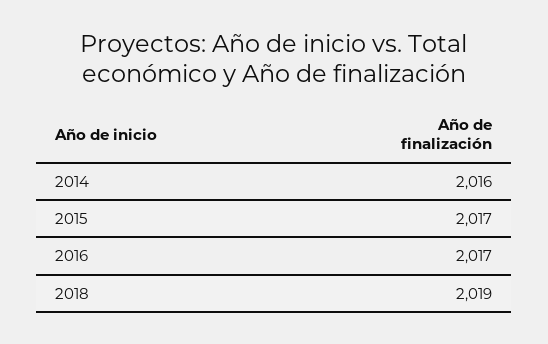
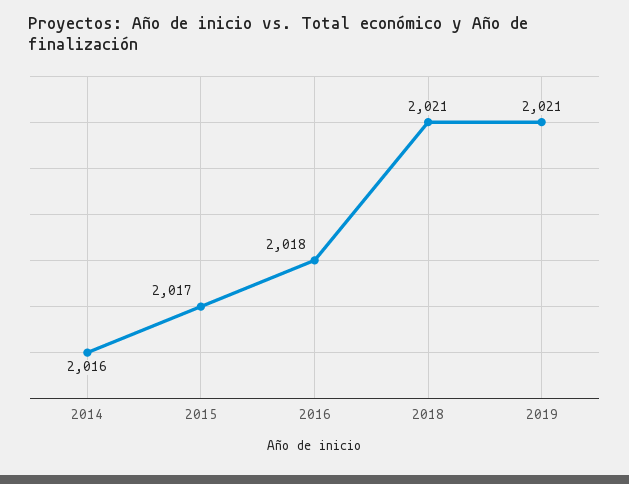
2016: 2017 -> 2018
2018: 2019 -> 2021
2019: none -> 2021

